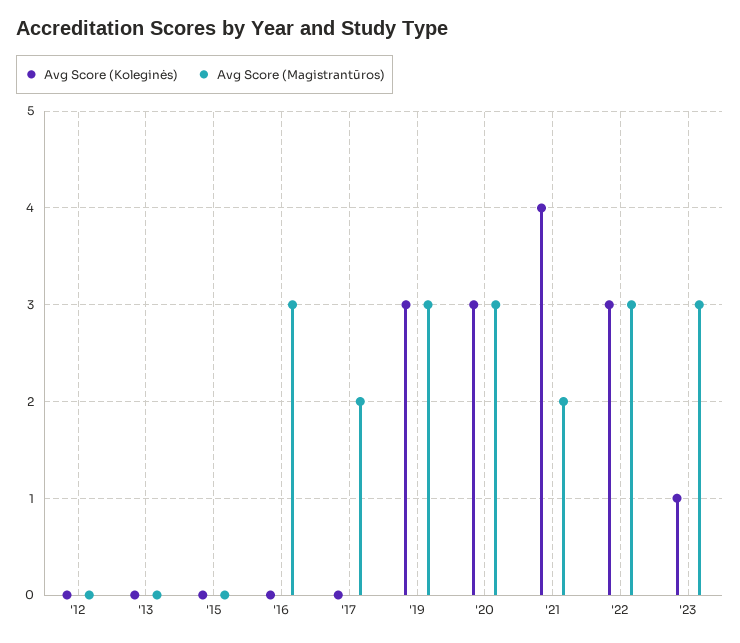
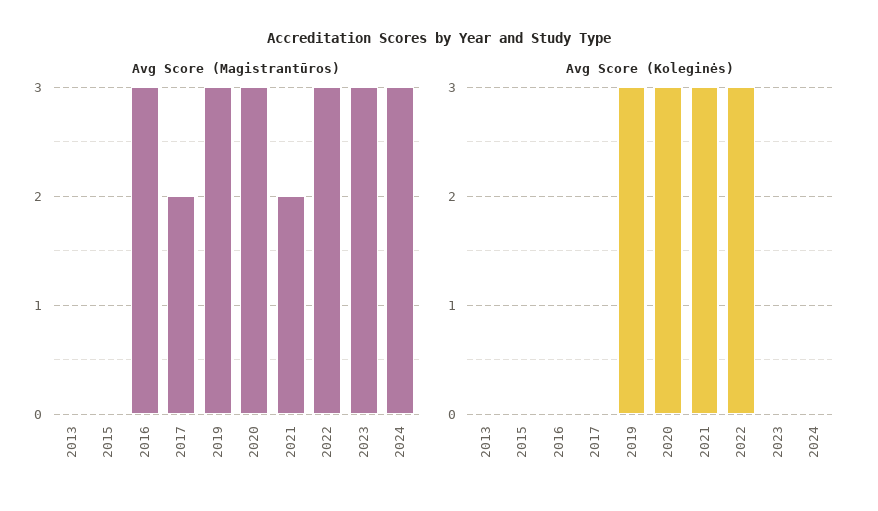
Avg Score (Koleginės), '12: 0 -> none
Avg Score (Magistrantūros), '12: 0 -> none
Avg Score (Koleginės), '21: 4 -> 3
Avg Score (Koleginės), '23: 1 -> 0
Avg Score (Magistrantūros), 2024: none -> 3
Avg Score (Koleginės), 2024: none -> 0

